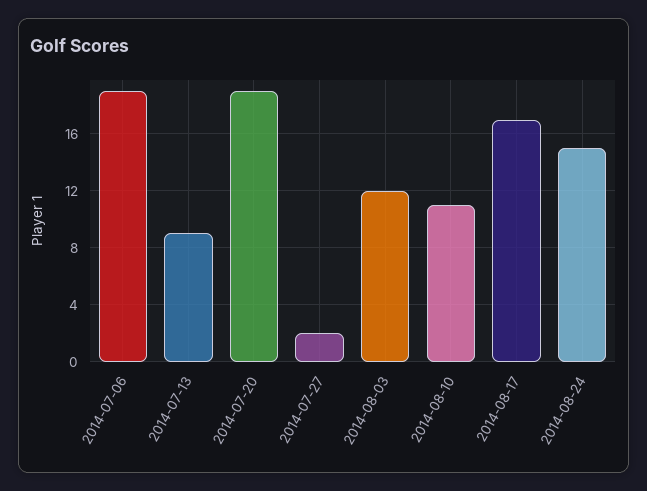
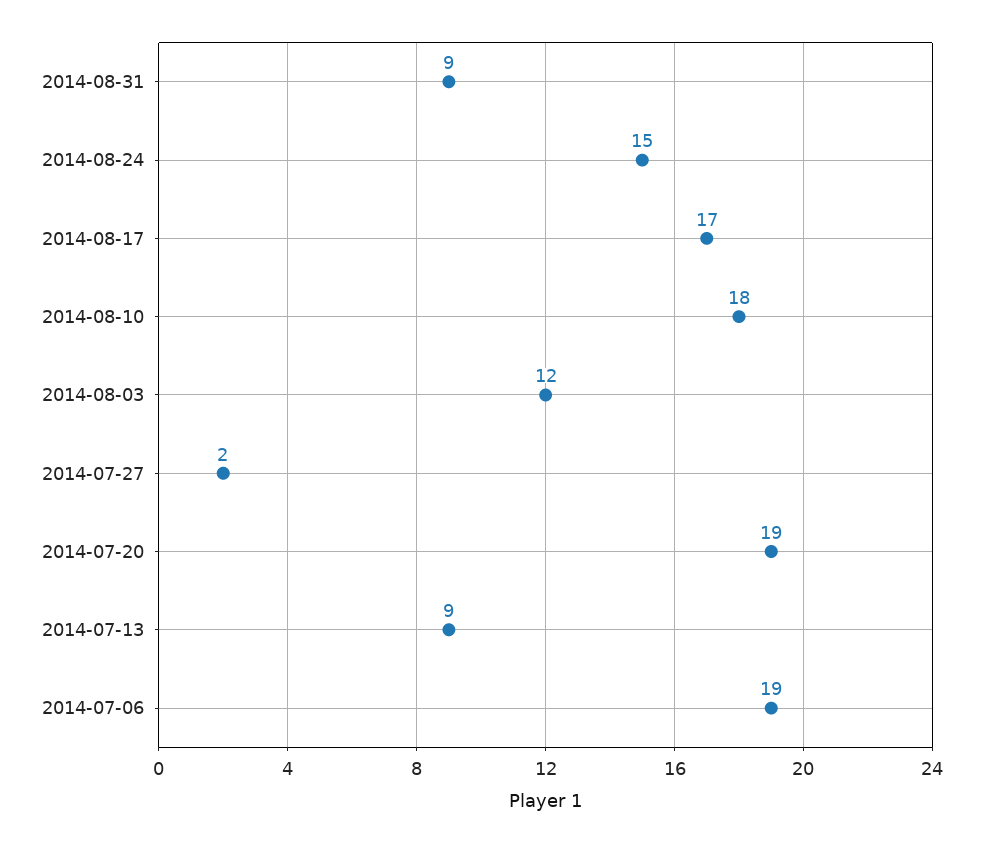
2014-08-10: 11 -> 18
2014-08-31: none -> 9

